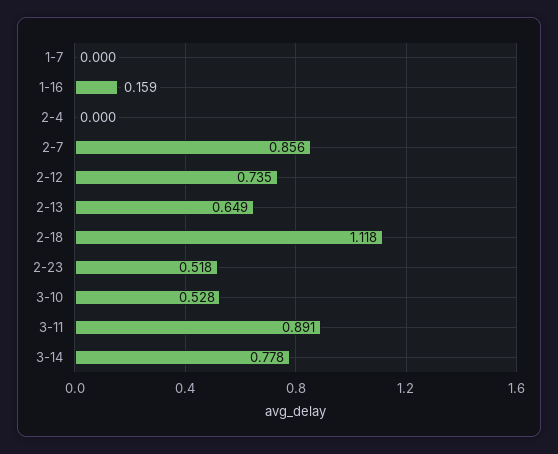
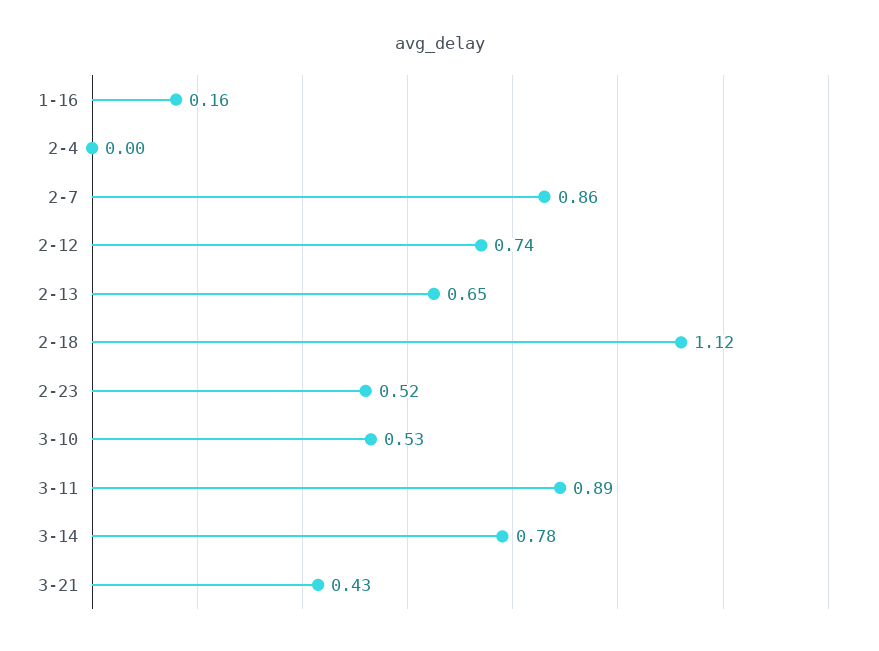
1-7: 0 -> none
3-21: none -> 0.43

